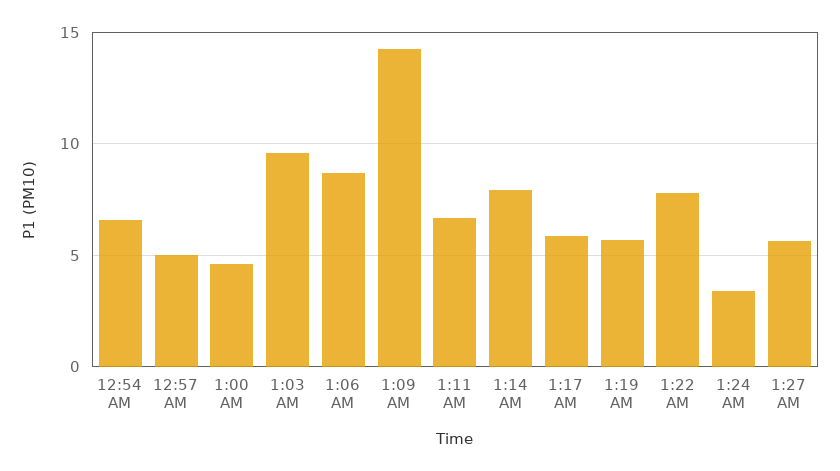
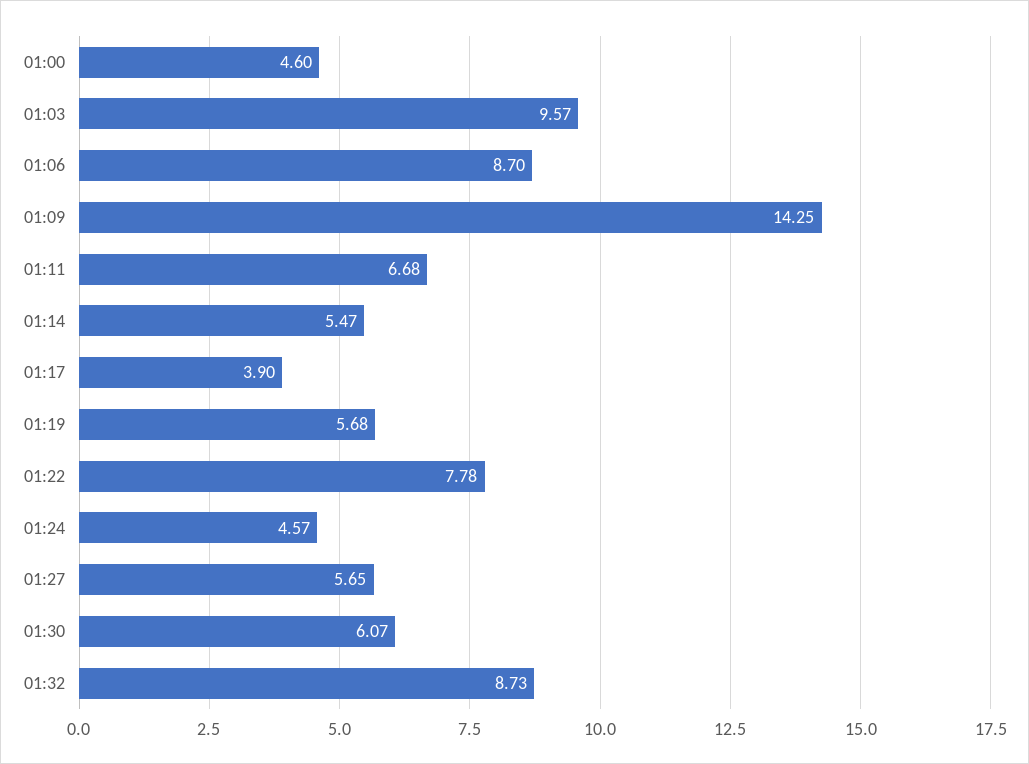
12:54 AM: 6.5 -> none
12:57 AM: 5 -> none
1:14 AM: 8 -> 5.47
1:17 AM: 6 -> 3.9
1:24 AM: 3.5 -> 4.57
01:30: none -> 6.07
01:32: none -> 8.73

